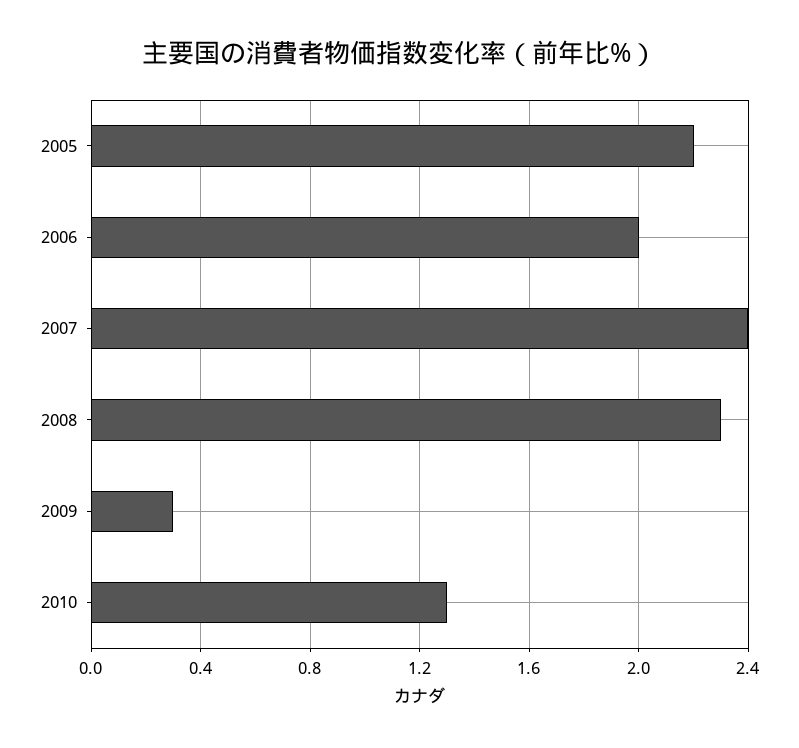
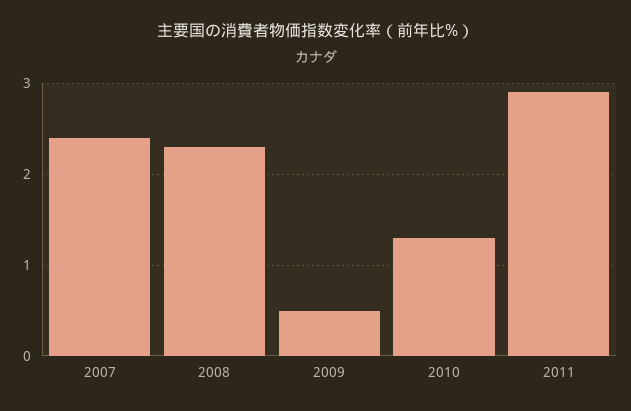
2005: 2.2 -> none
2006: 2 -> none
2009: 0.3 -> 0.5
2011: none -> 2.9

